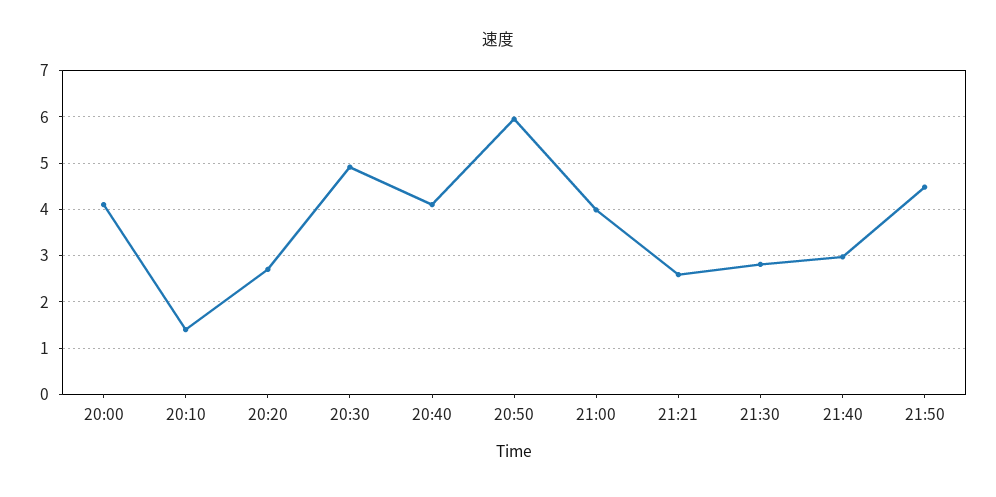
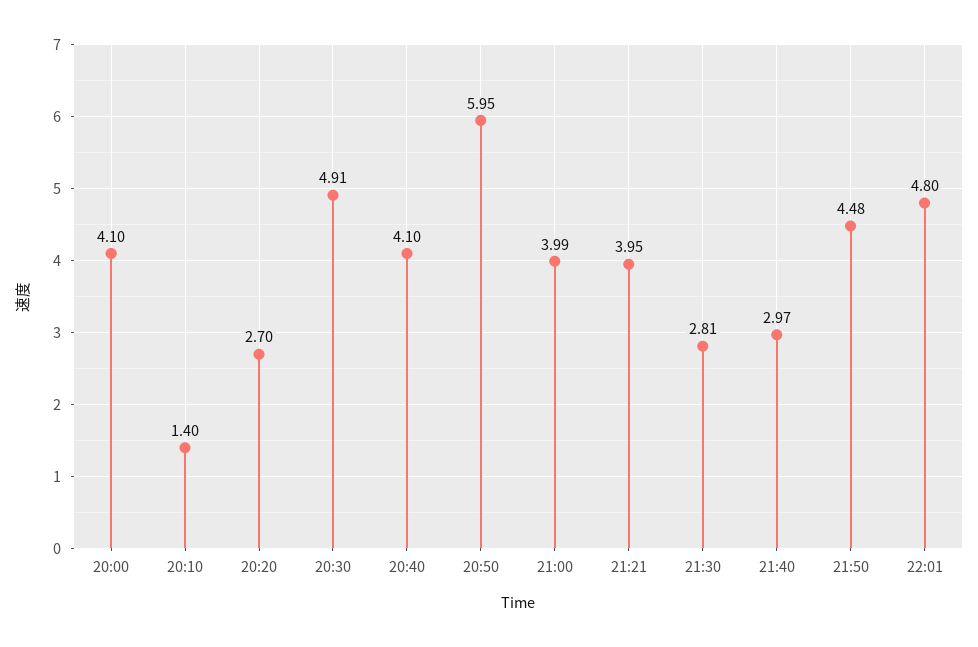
21:21: 2.6 -> 3.95
22:01: none -> 4.8

